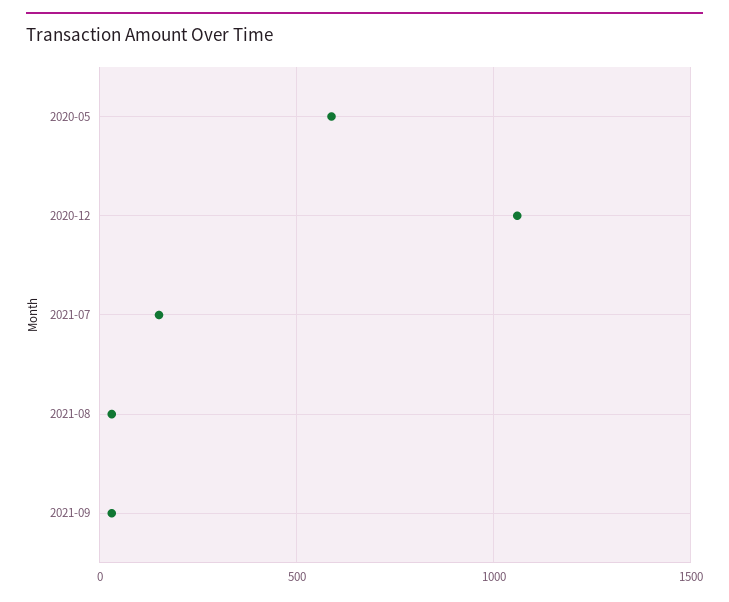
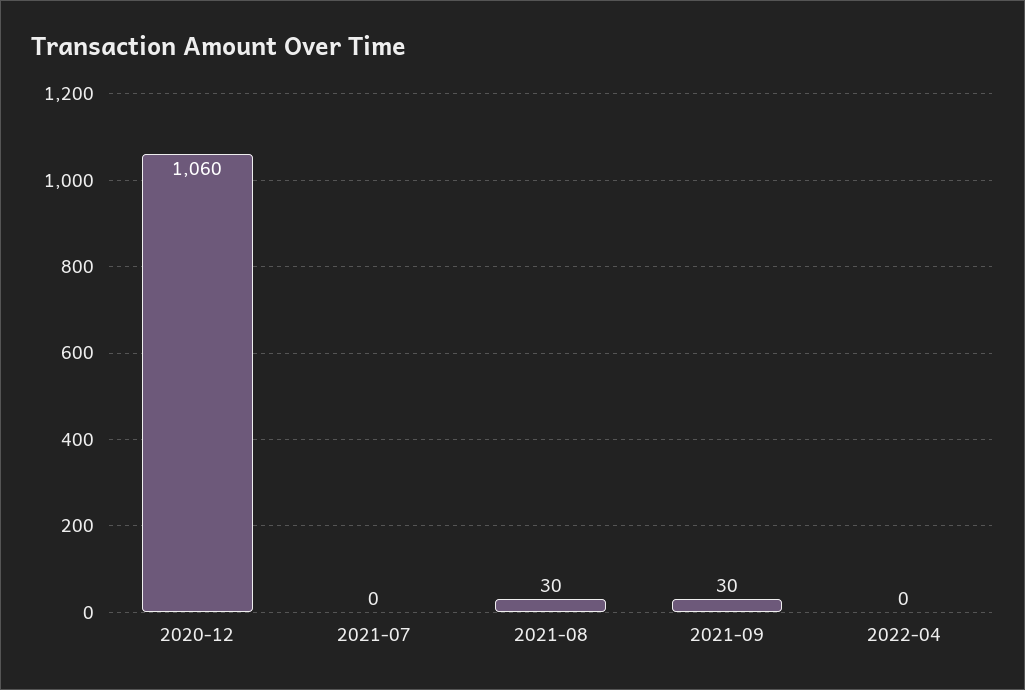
2020-05: 600 -> none
2021-07: 150 -> 0
2022-04: none -> 0

